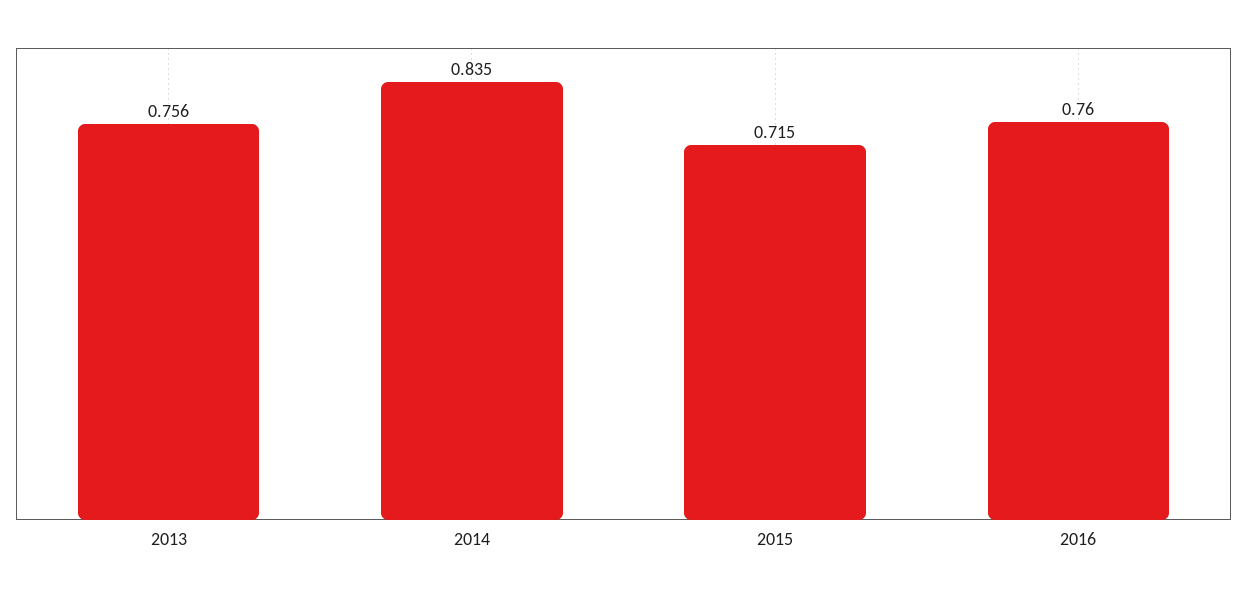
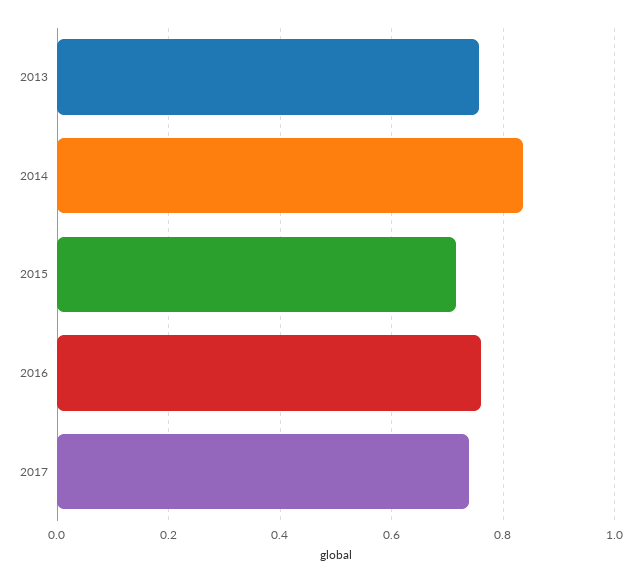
2017: none -> 0.74

